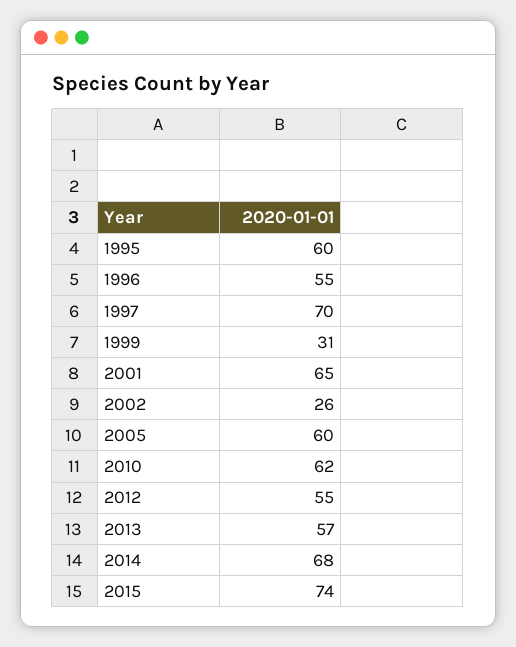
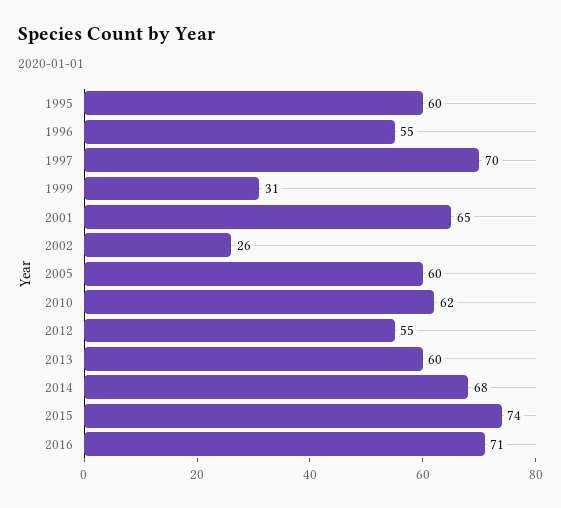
2013: 57 -> 60
2016: none -> 71

